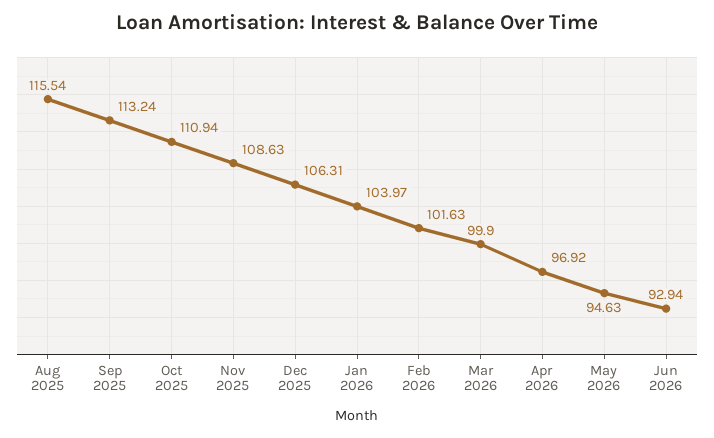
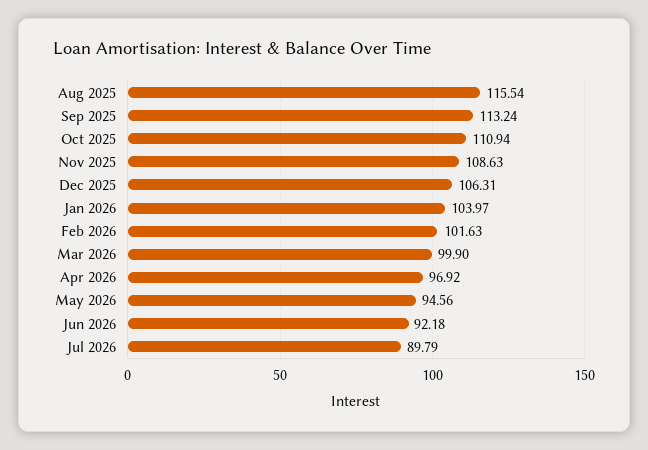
May 2026: 94.63 -> 94.56
Jun 2026: 92.94 -> 92.18
Jul 2026: none -> 89.79

